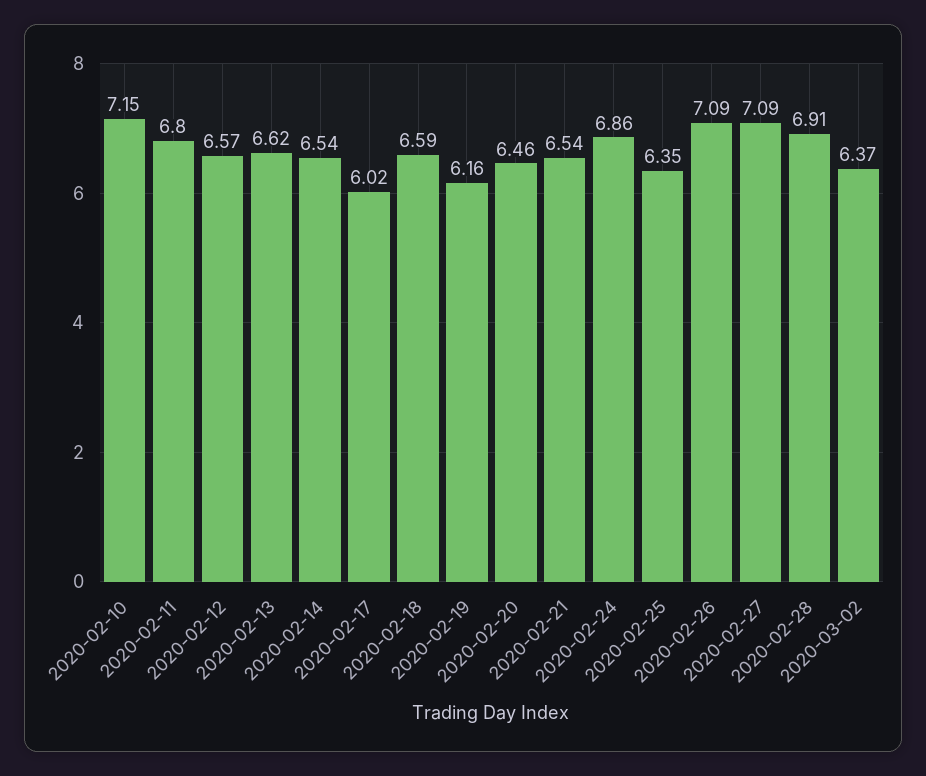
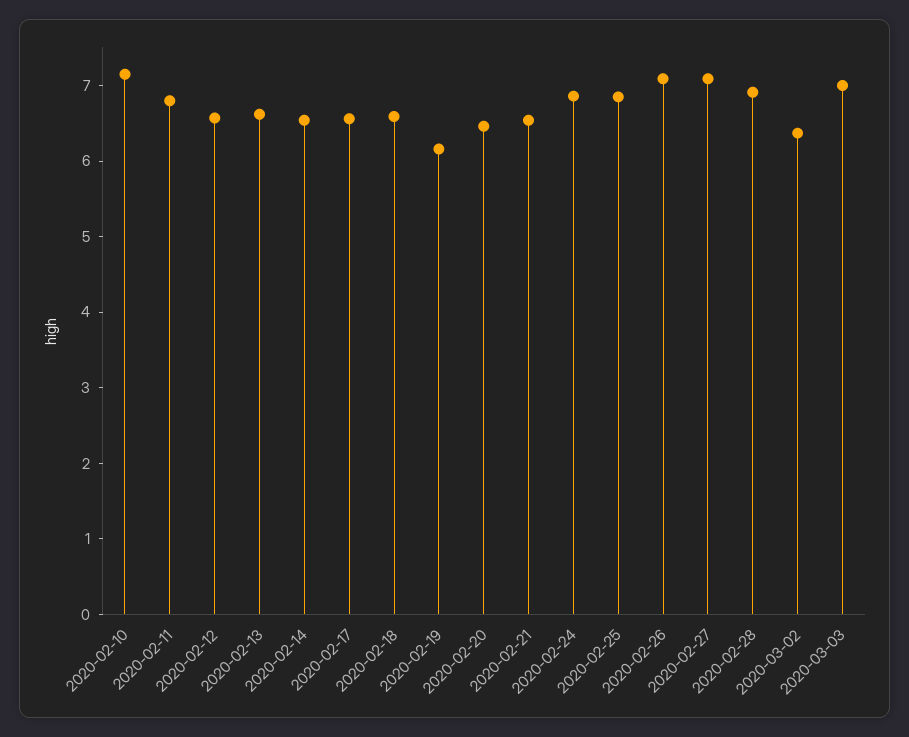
2020-02-17: 6.02 -> 6.6
2020-02-25: 6.35 -> 6.8
2020-03-03: none -> 7

